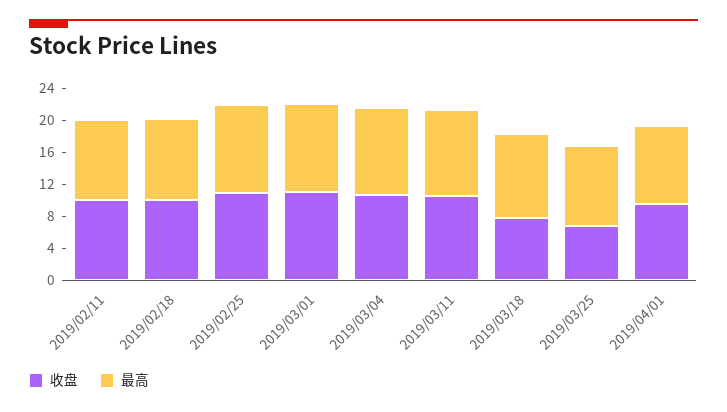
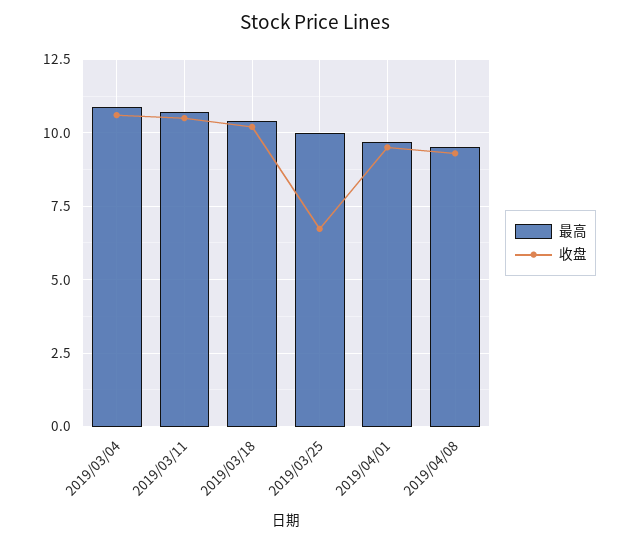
收盘, 2019/02/11: 10 -> none
最高, 2019/02/11: 10 -> none
收盘, 2019/02/18: 10 -> none
最高, 2019/02/18: 10 -> none
收盘, 2019/02/25: 11 -> none
最高, 2019/02/25: 11 -> none
收盘, 2019/03/01: 11 -> none
最高, 2019/03/01: 11 -> none
收盘, 2019/03/18: 8 -> 10.25
最高, 2019/04/08: none -> 9.5
收盘, 2019/04/08: none -> 9.25

